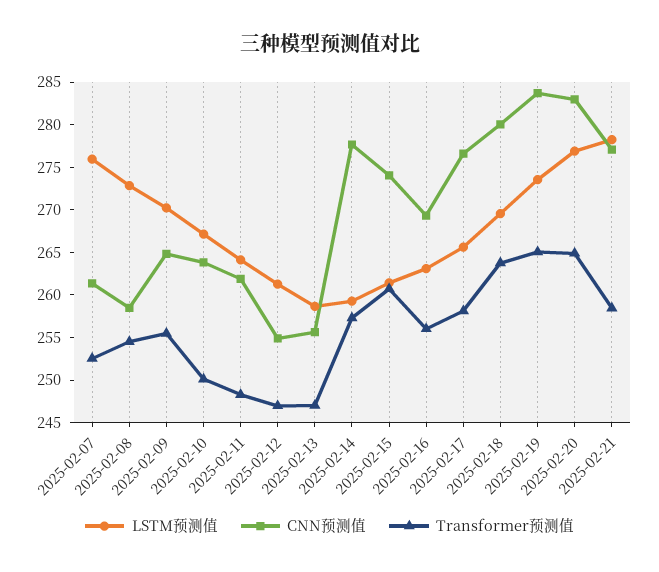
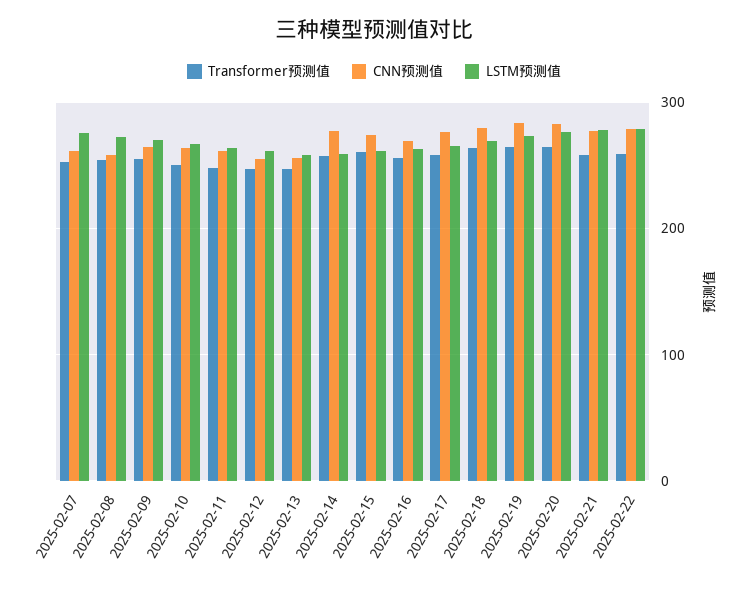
Transformer预测值, 2025-02-22: none -> 260
CNN预测值, 2025-02-22: none -> 280
LSTM预测值, 2025-02-22: none -> 280

